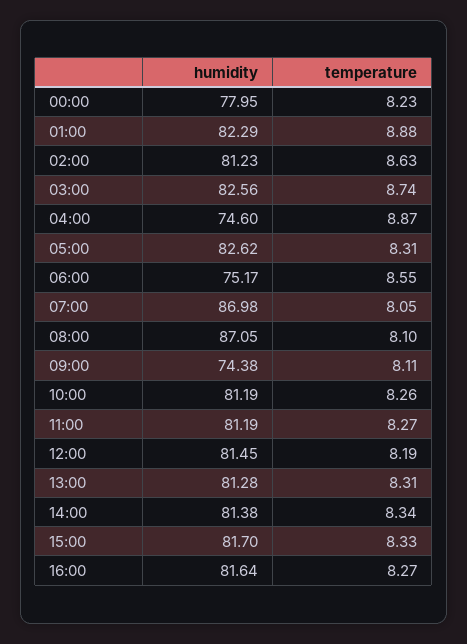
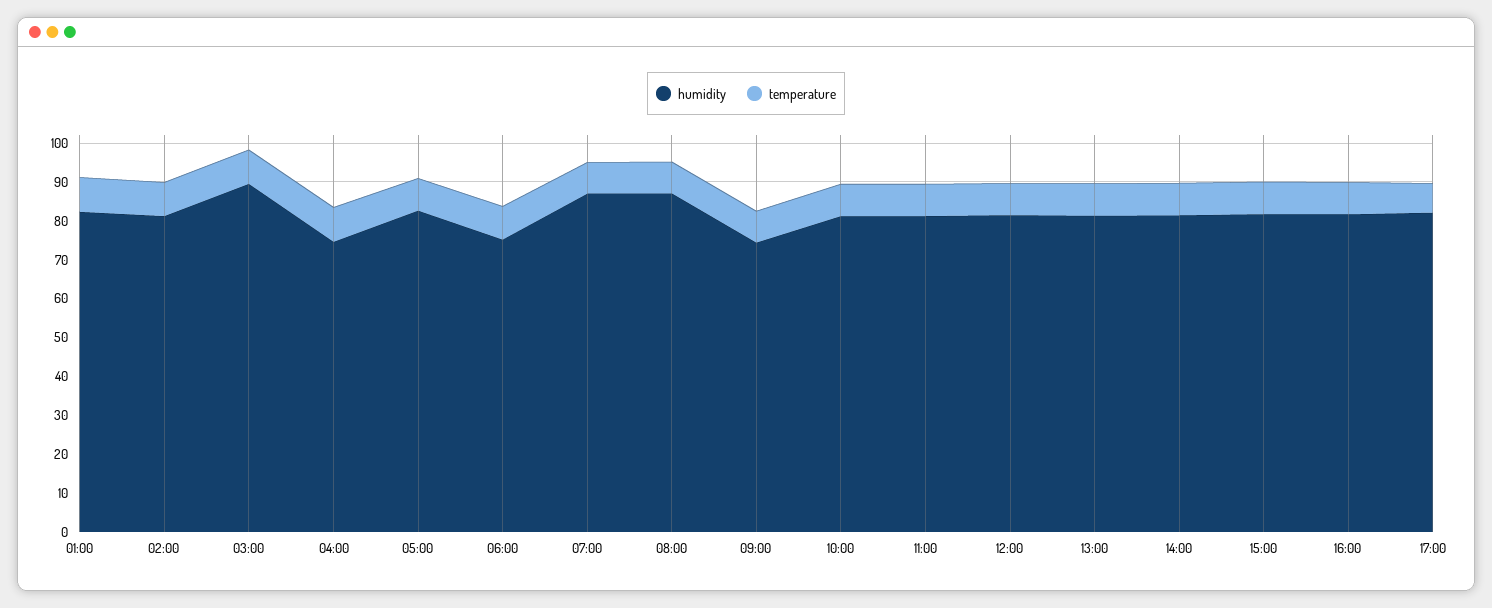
humidity, 00:00: 77.95 -> none
temperature, 00:00: 8.23 -> none
humidity, 03:00: 82.56 -> 90
humidity, 17:00: none -> 82.5
temperature, 17:00: none -> 7.5

